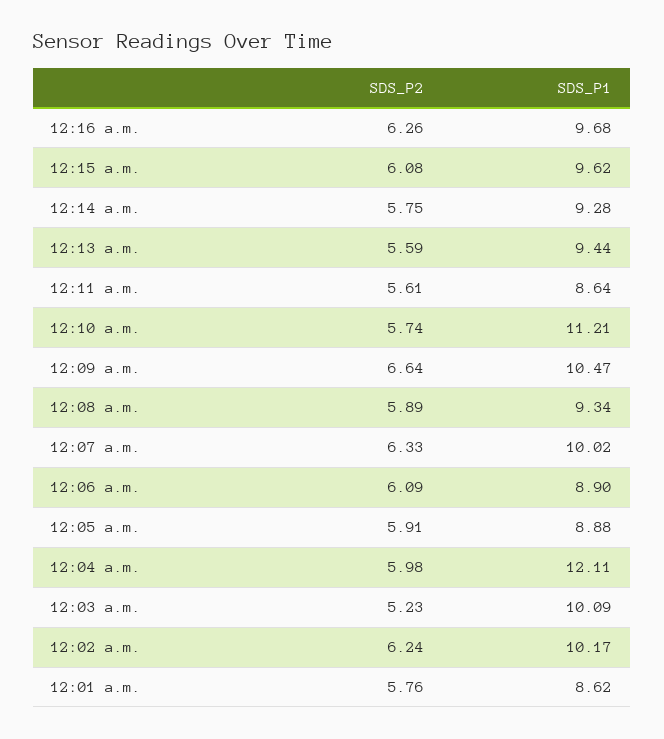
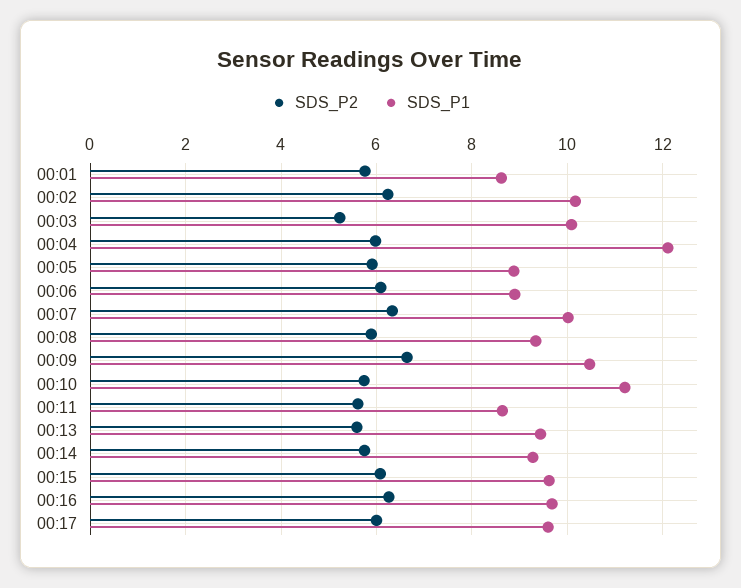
SDS_P2, 00:17: none -> 6
SDS_P1, 00:17: none -> 9.6

